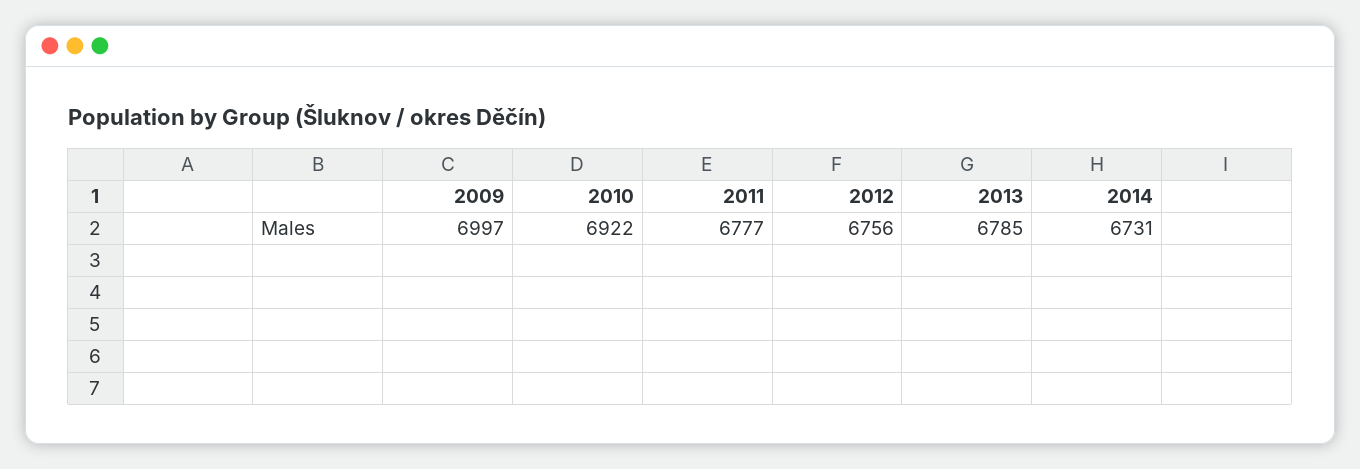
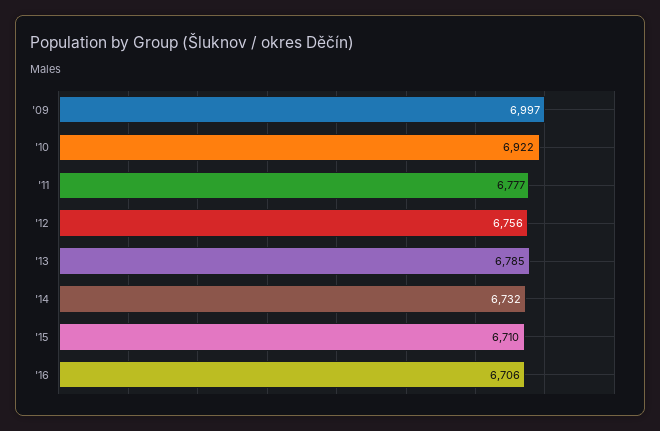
2014: 6731 -> 6732
'15: none -> 6710
'16: none -> 6706

